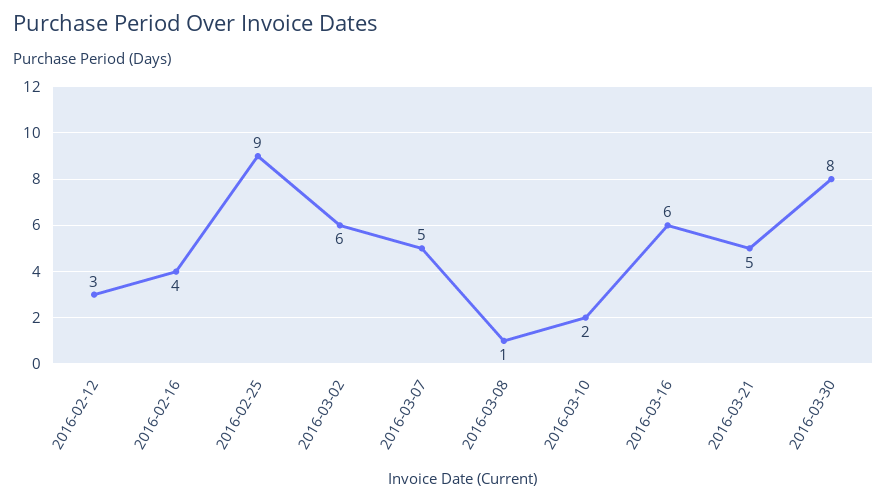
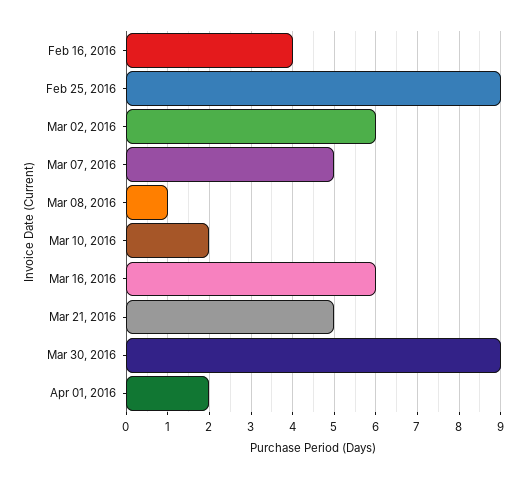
2016-02-12: 3 -> none
2016-03-30: 8 -> 9
Apr 01, 2016: none -> 2

